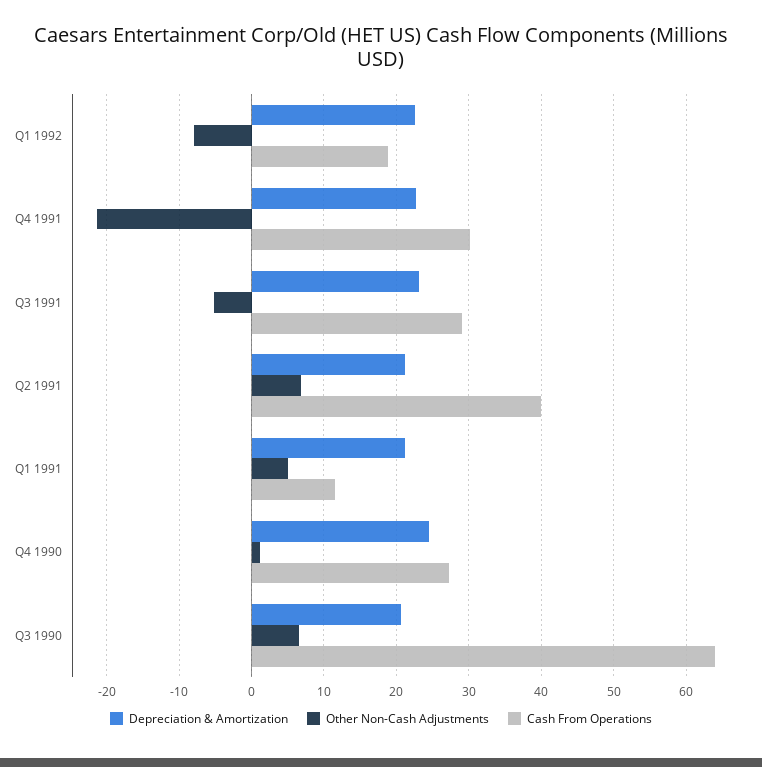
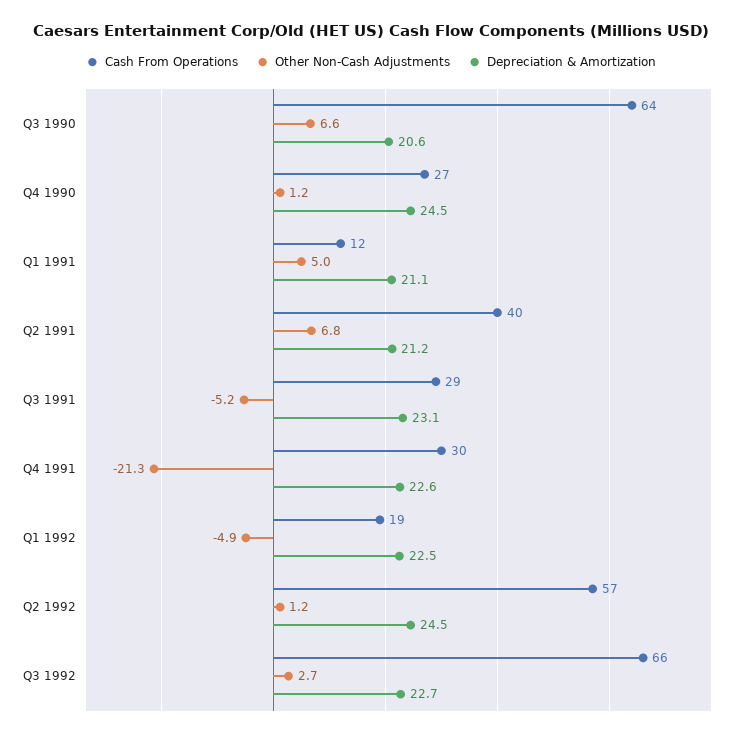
Other Non-Cash Adjustments, Q1 1992: -8 -> -4.9
Cash From Operations, Q2 1992: none -> 57
Other Non-Cash Adjustments, Q2 1992: none -> 1.2
Depreciation & Amortization, Q2 1992: none -> 24.5
Cash From Operations, Q3 1992: none -> 66
Other Non-Cash Adjustments, Q3 1992: none -> 2.7
Depreciation & Amortization, Q3 1992: none -> 22.7

